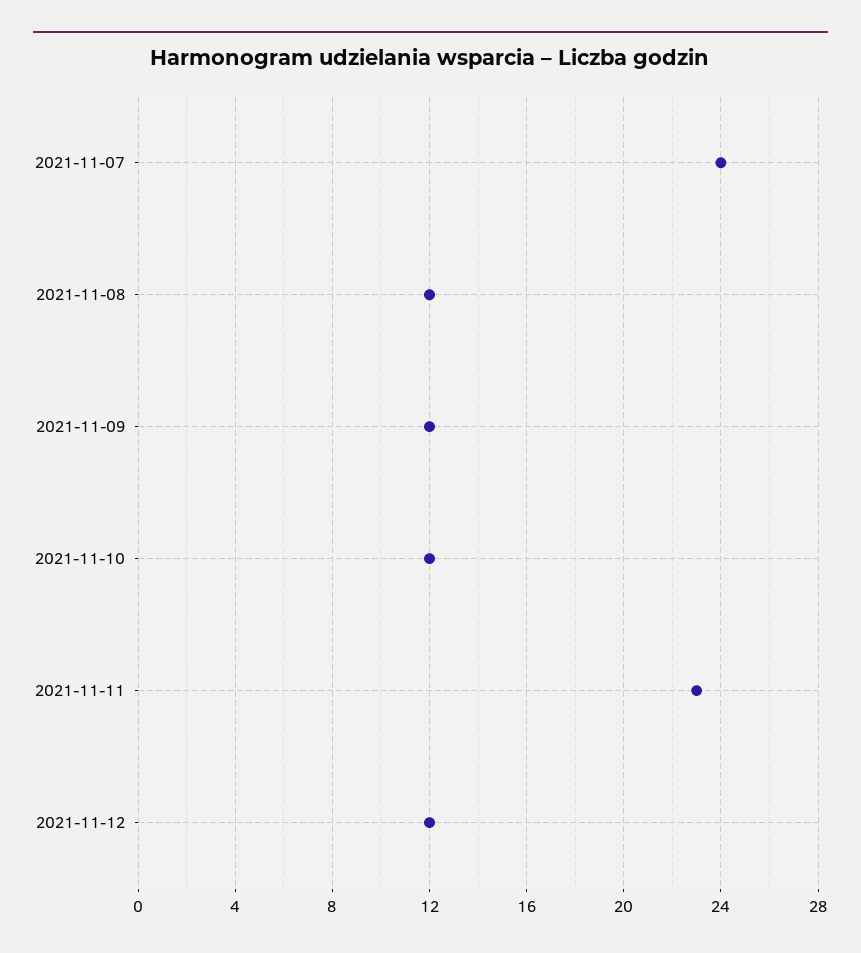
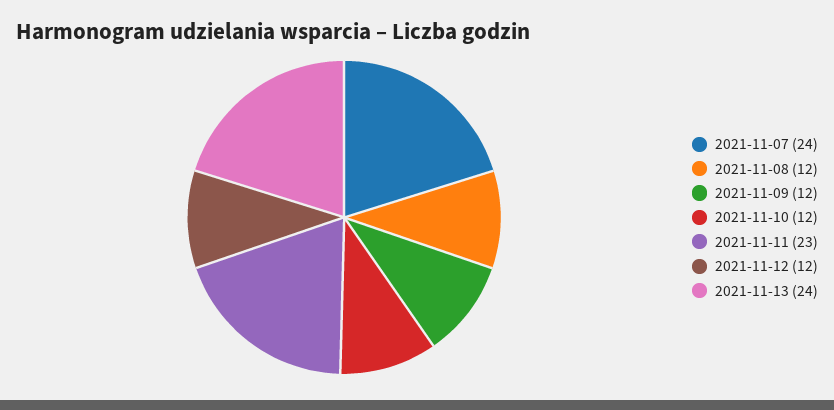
2021-11-13: none -> 24

